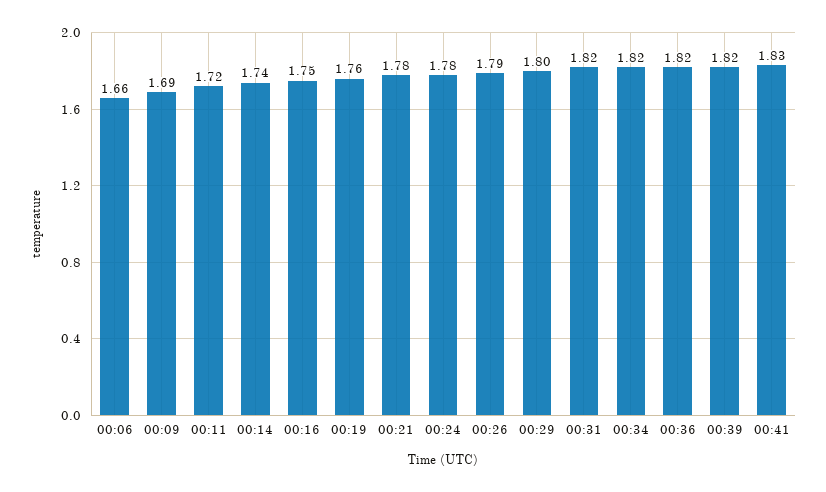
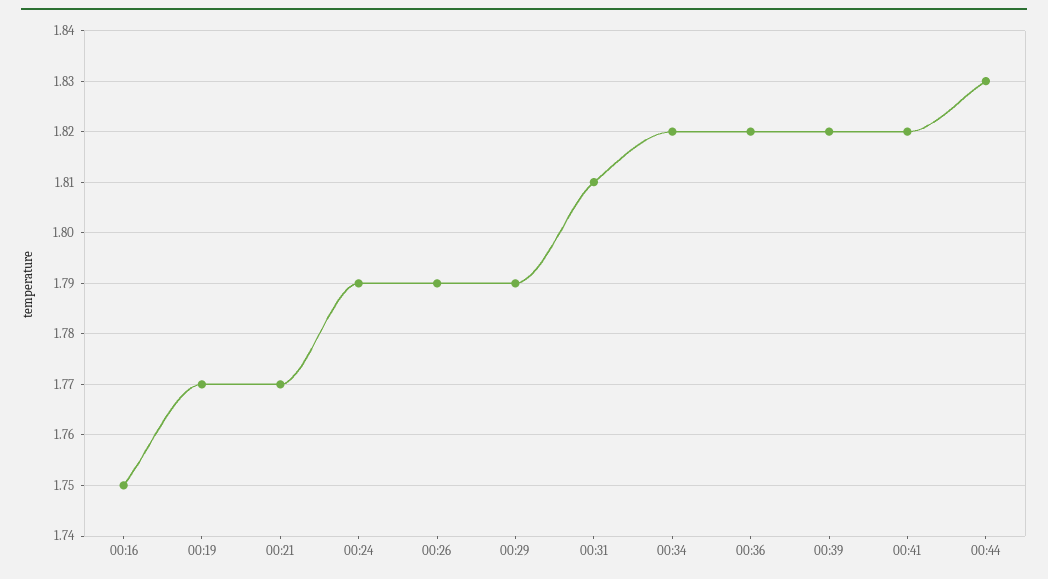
00:06: 1.66 -> none
00:09: 1.69 -> none
00:11: 1.72 -> none
00:14: 1.74 -> none
00:19: 1.76 -> 1.77
00:21: 1.78 -> 1.77
00:24: 1.78 -> 1.79
00:29: 1.8 -> 1.79
00:31: 1.82 -> 1.81
00:41: 1.83 -> 1.82
00:44: none -> 1.83

